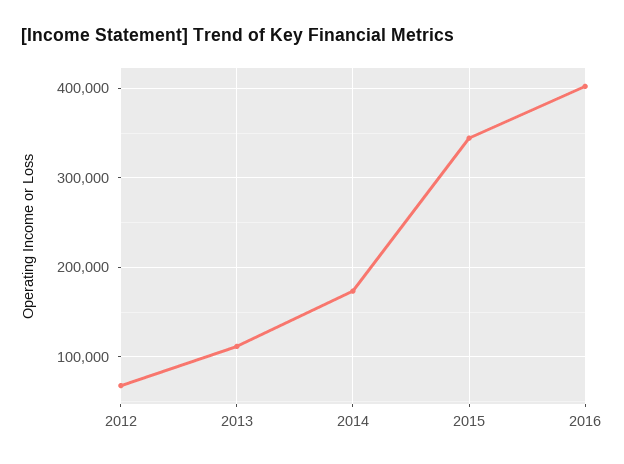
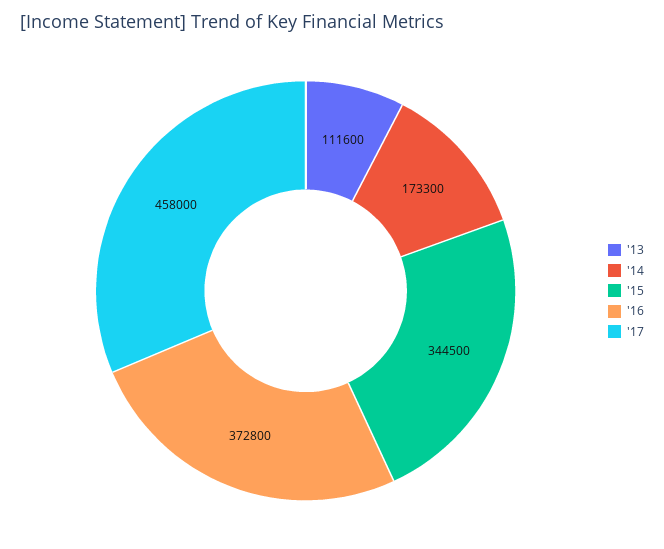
2012: 70000 -> none
2016: 400000 -> 372800
'17: none -> 458000

